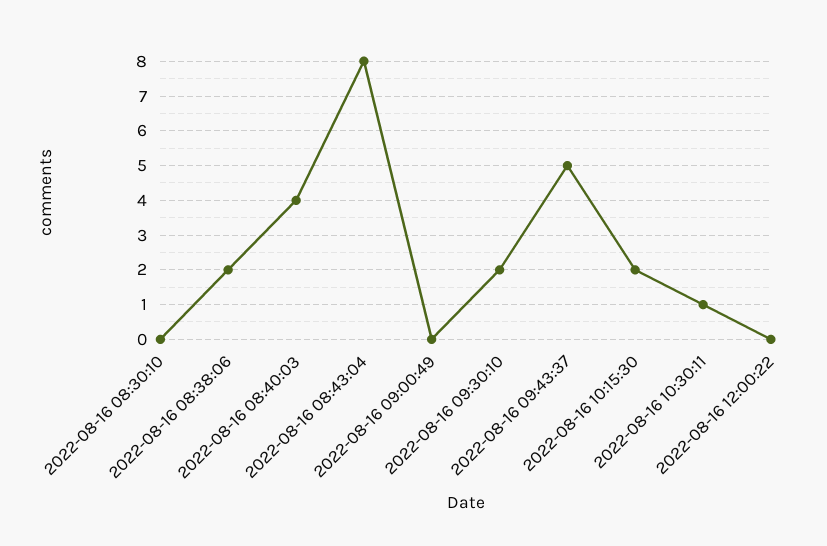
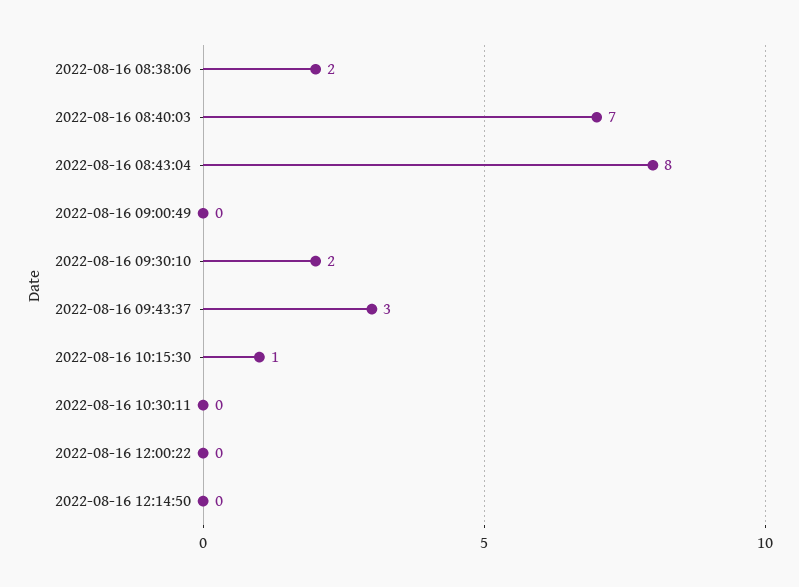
2022-08-16 08:30:10: 0 -> none
2022-08-16 08:40:03: 4 -> 7
2022-08-16 09:43:37: 5 -> 3
2022-08-16 10:15:30: 2 -> 1
2022-08-16 10:30:11: 1 -> 0
2022-08-16 12:14:50: none -> 0

